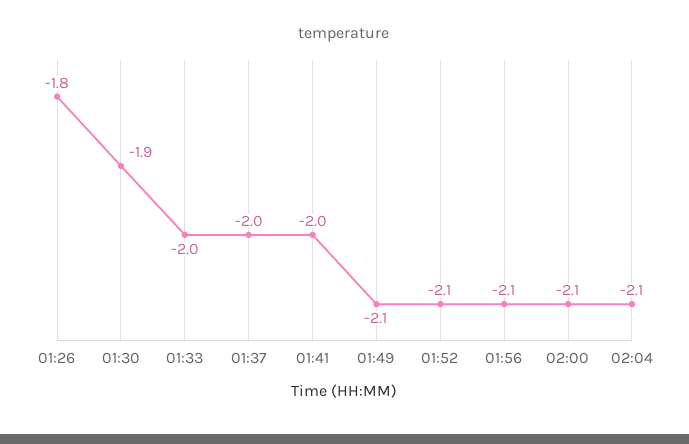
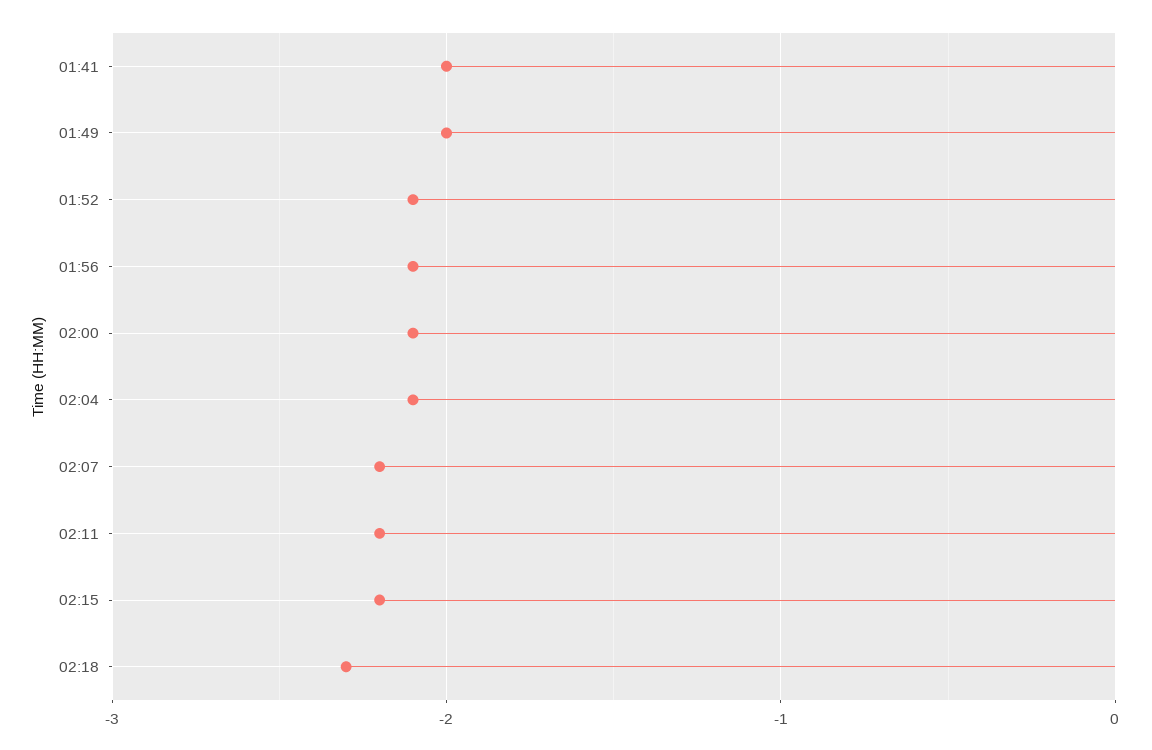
01:26: -1.8 -> none
01:30: -1.9 -> none
01:33: -2 -> none
01:37: -2 -> none
01:49: -2.1 -> -2
02:07: none -> -2.2
02:11: none -> -2.2
02:15: none -> -2.2
02:18: none -> -2.3

